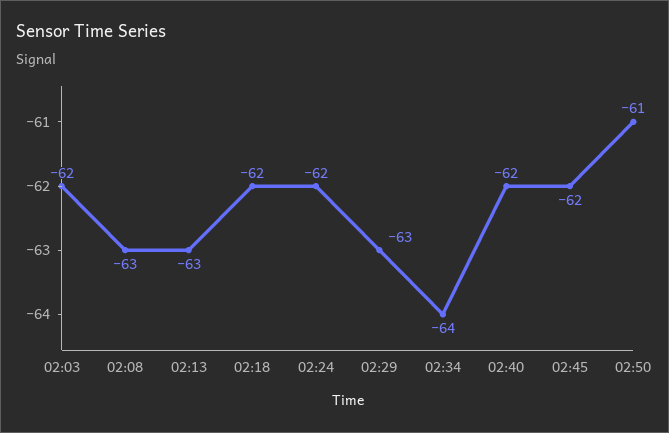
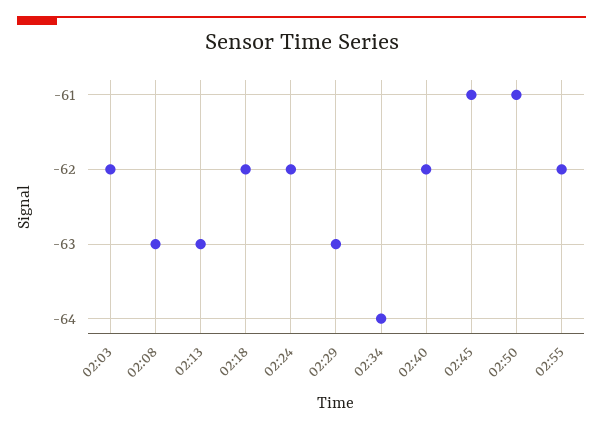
02:45: -62 -> -61
02:55: none -> -62

